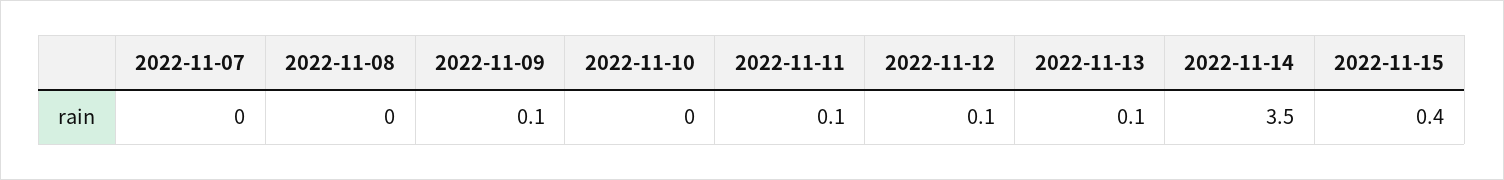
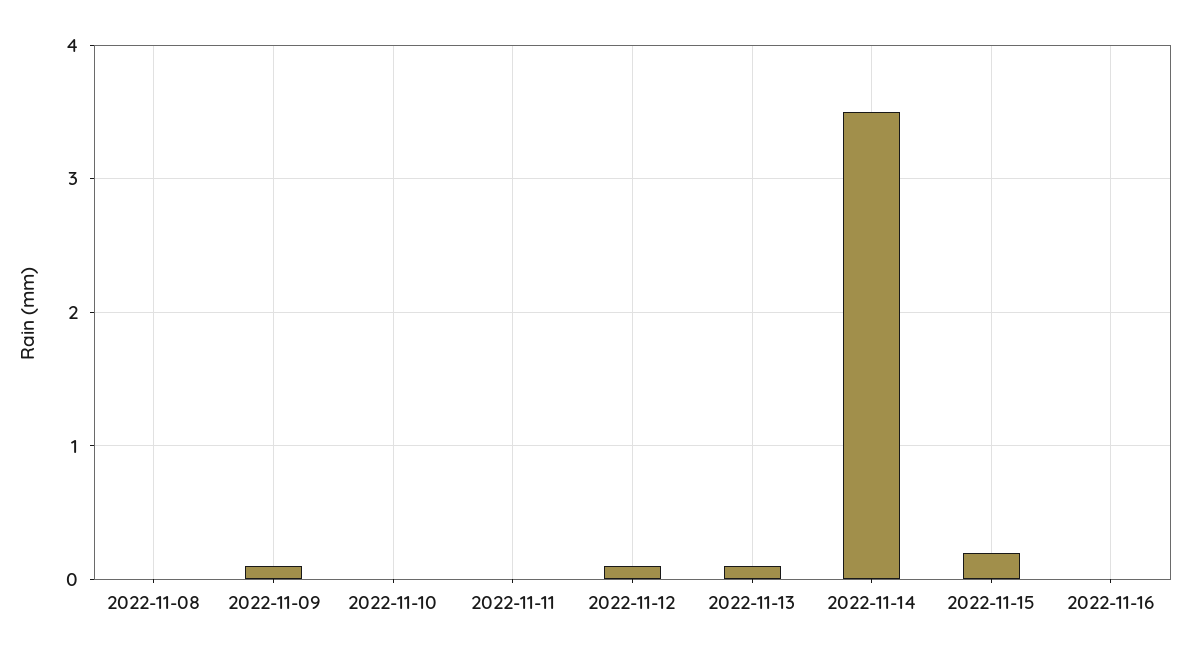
2022-11-07: 0 -> none
2022-11-11: 0.1 -> 0
2022-11-15: 0.4 -> 0.2
2022-11-16: none -> 0

